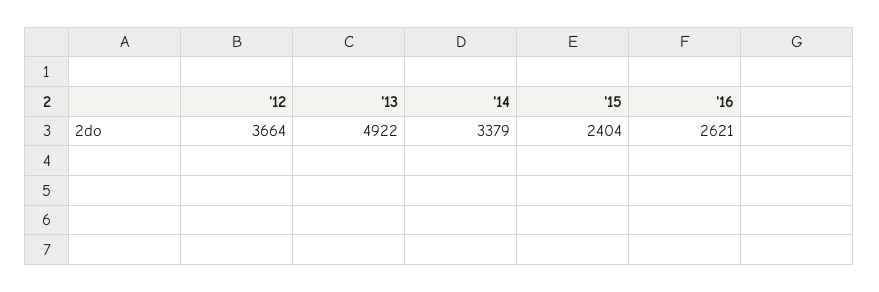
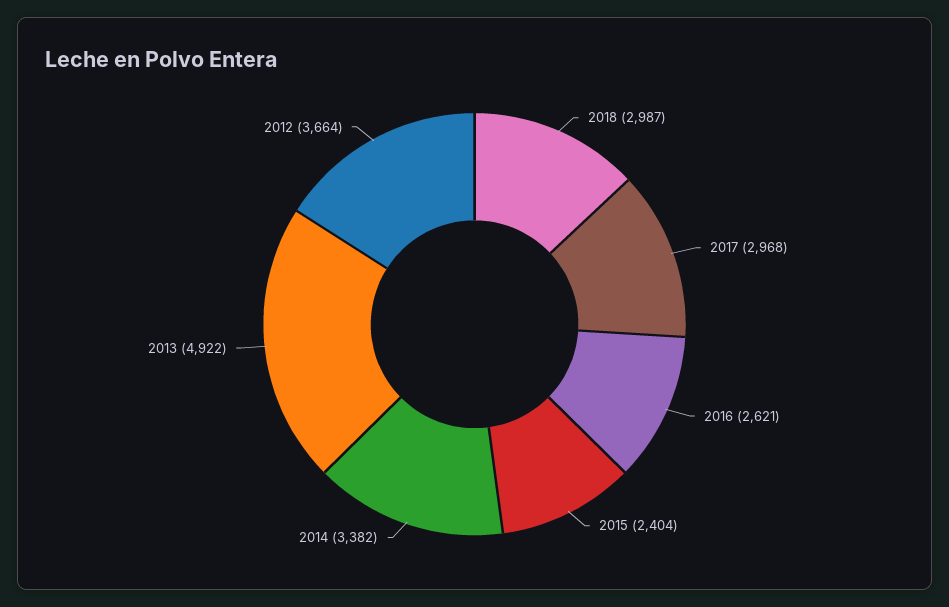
'14: 3379 -> 3382
2018: none -> 2987
2017: none -> 2968

